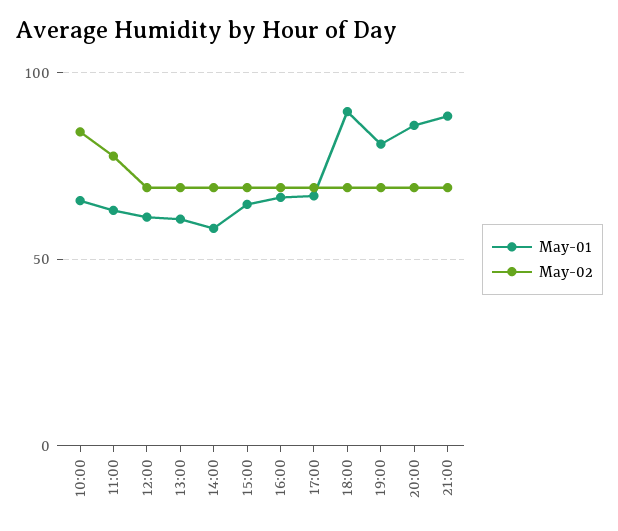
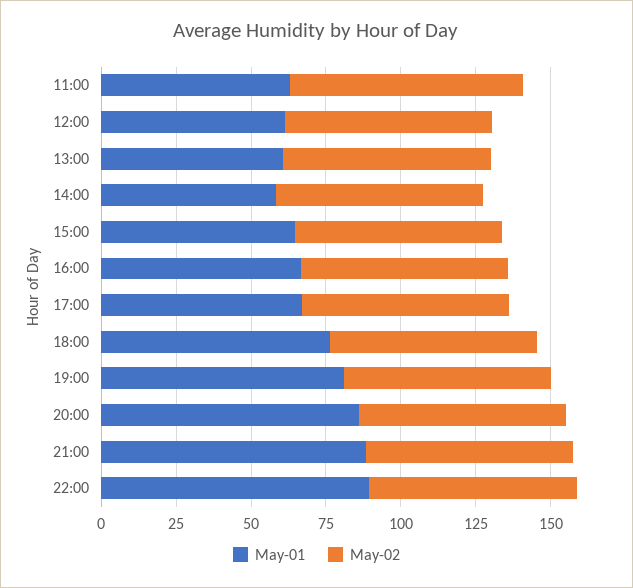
May-01, 10:00: 65 -> none
May-02, 10:00: 85 -> none
May-01, 18:00: 90 -> 75
May-01, 22:00: none -> 90
May-02, 22:00: none -> 70

